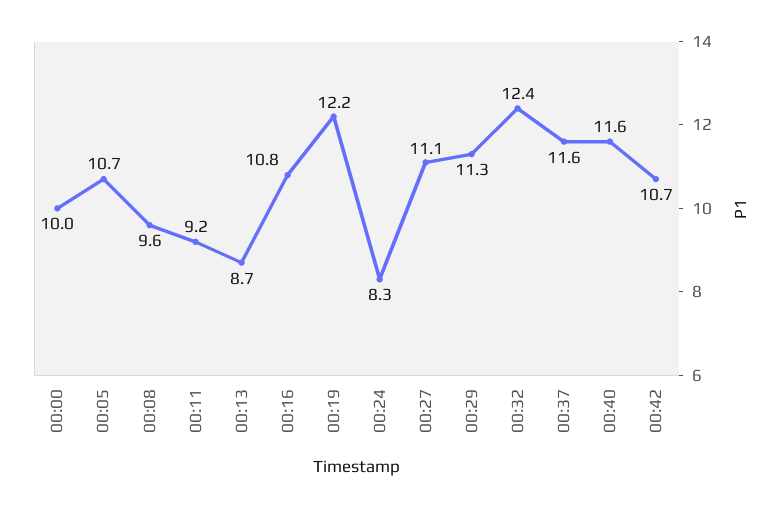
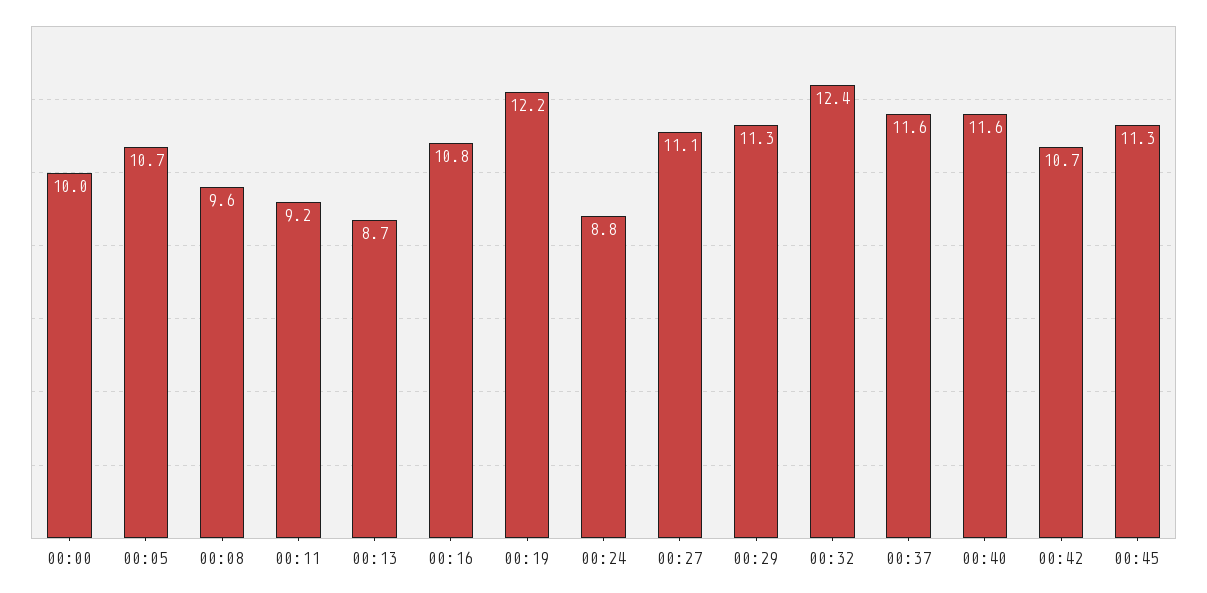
00:24: 8.3 -> 8.8
00:45: none -> 11.3

